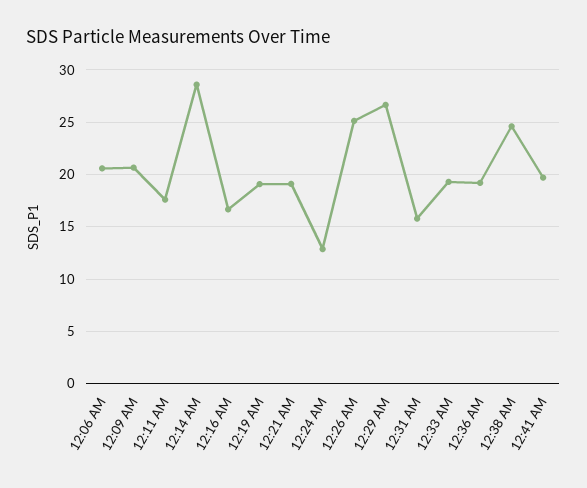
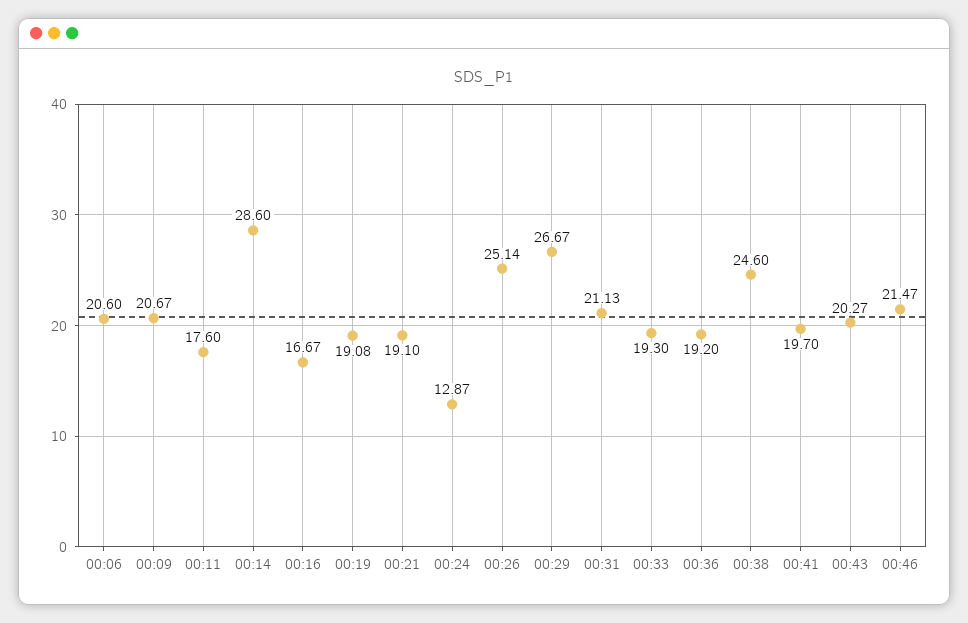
12:31 AM: 16 -> 21.13
00:43: none -> 20.27
00:46: none -> 21.47

